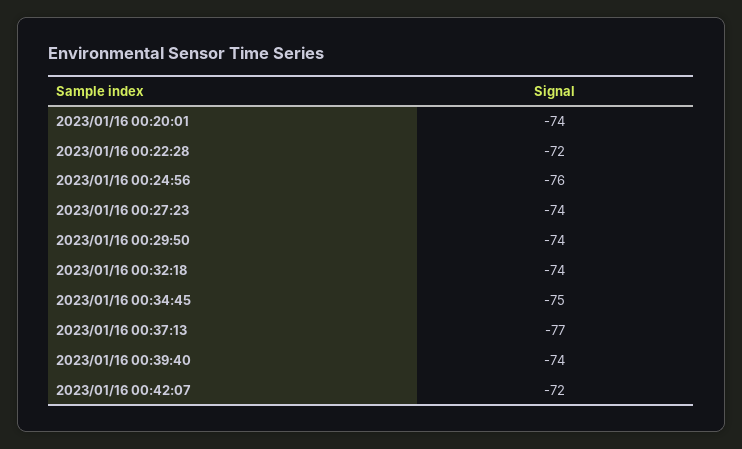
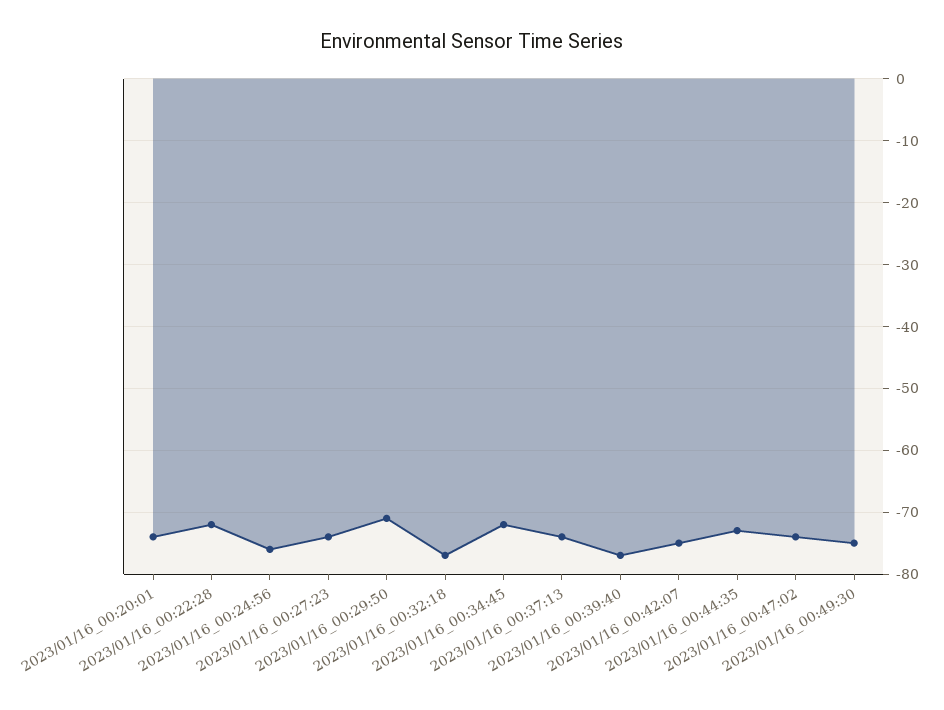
2023/01/16 00:29:50: -74 -> -71
2023/01/16 00:32:18: -74 -> -77
2023/01/16 00:34:45: -75 -> -72
2023/01/16 00:37:13: -77 -> -74
2023/01/16 00:39:40: -74 -> -77
2023/01/16 00:42:07: -72 -> -75
2023/01/16_00:44:35: none -> -73
2023/01/16_00:47:02: none -> -74
2023/01/16_00:49:30: none -> -75

